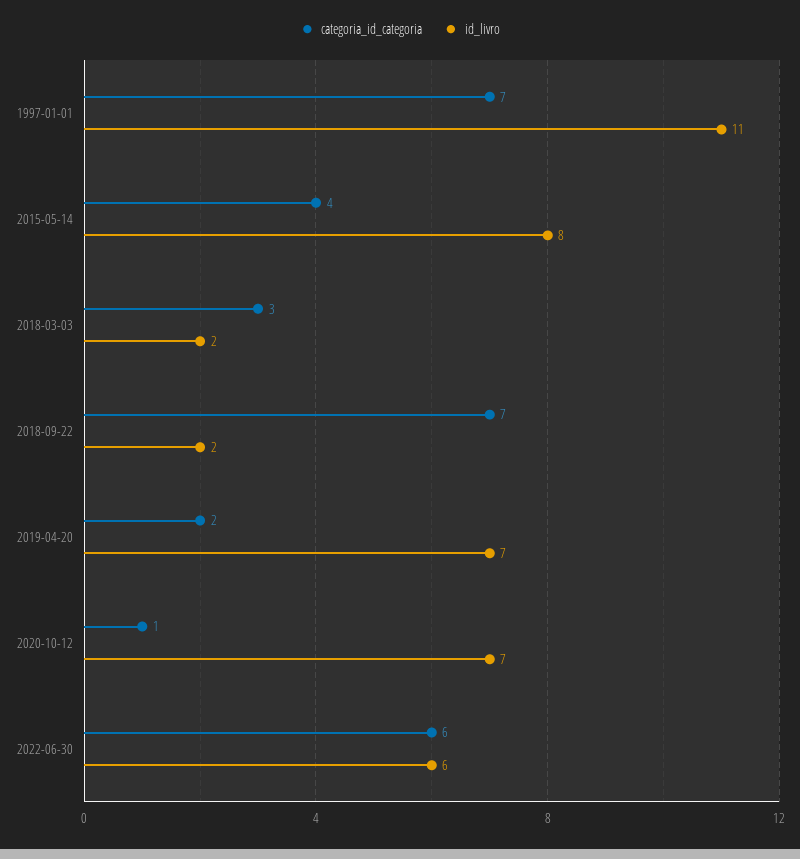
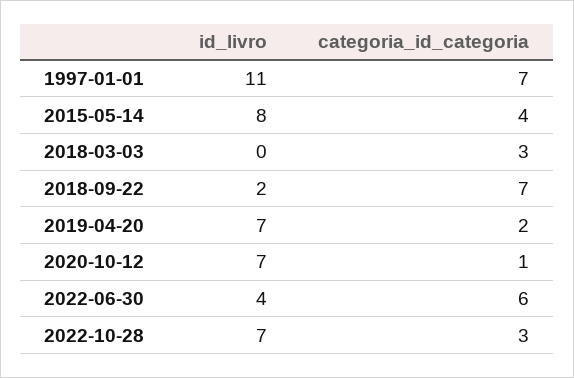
id_livro, 2018-03-03: 2 -> 0
id_livro, 2022-06-30: 6 -> 4
id_livro, 2022-10-28: none -> 7
categoria_id_categoria, 2022-10-28: none -> 3

